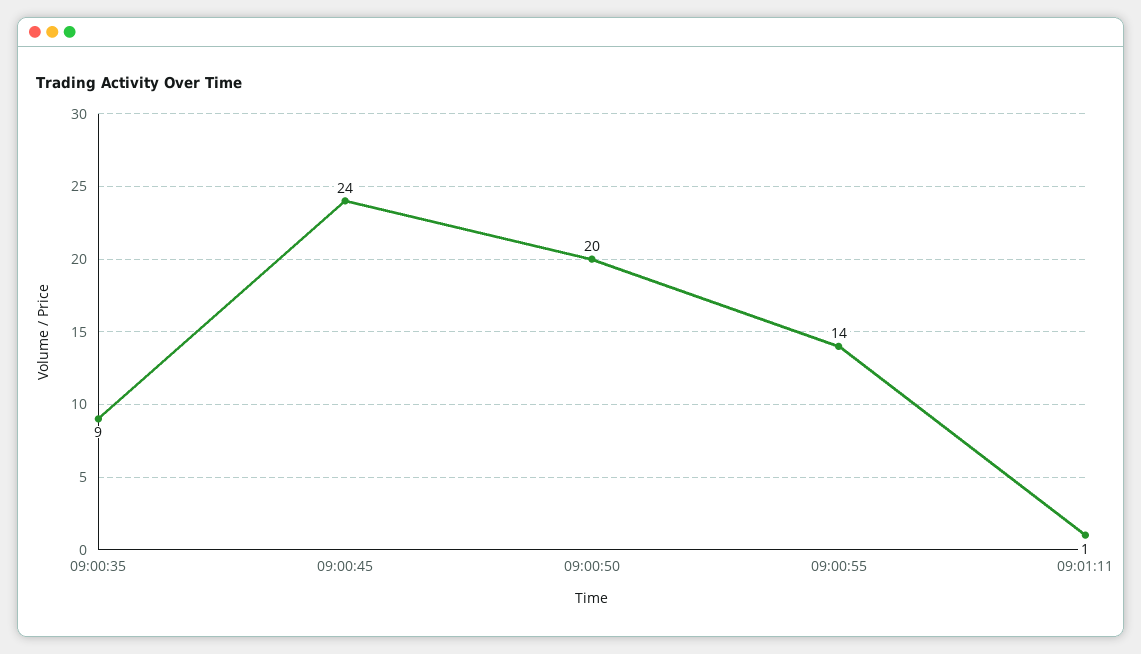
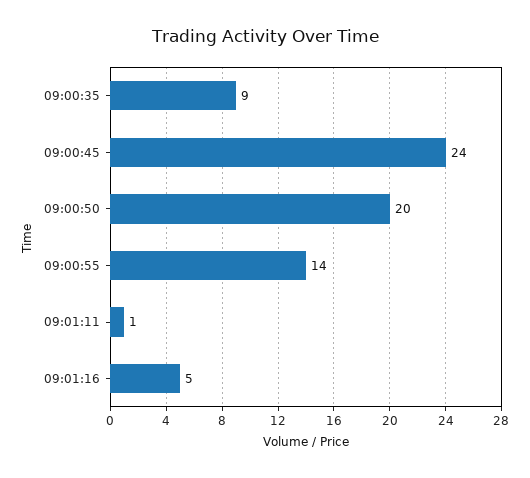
09:01:16: none -> 5

